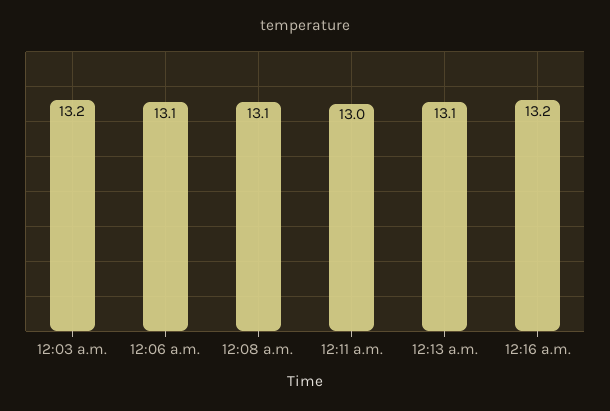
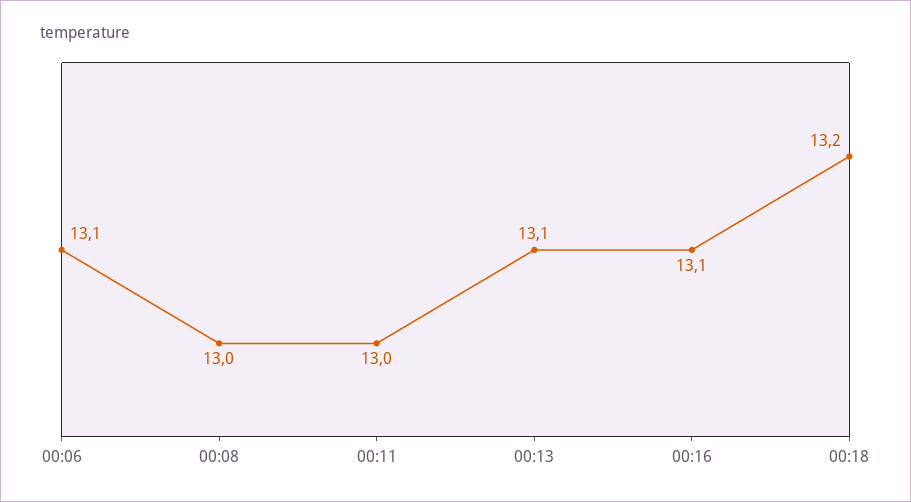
12:03 a.m.: 13.2 -> none
12:08 a.m.: 13.1 -> 13
12:16 a.m.: 13.2 -> 13.1
00:18: none -> 13.2

